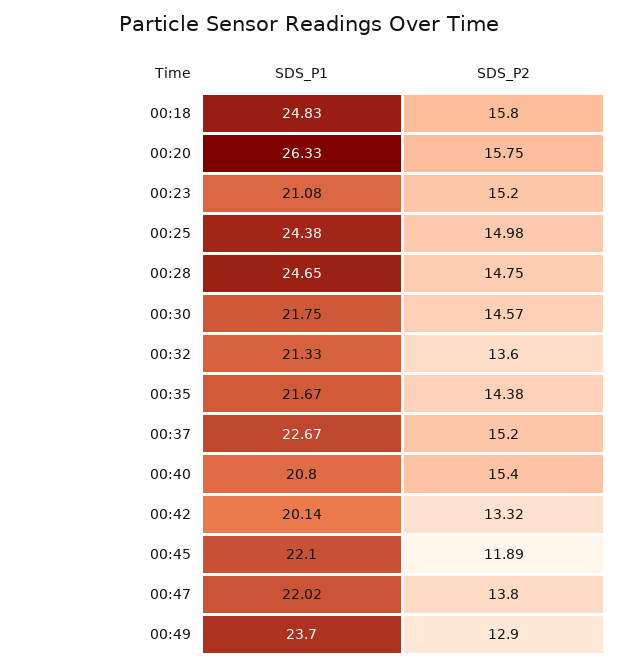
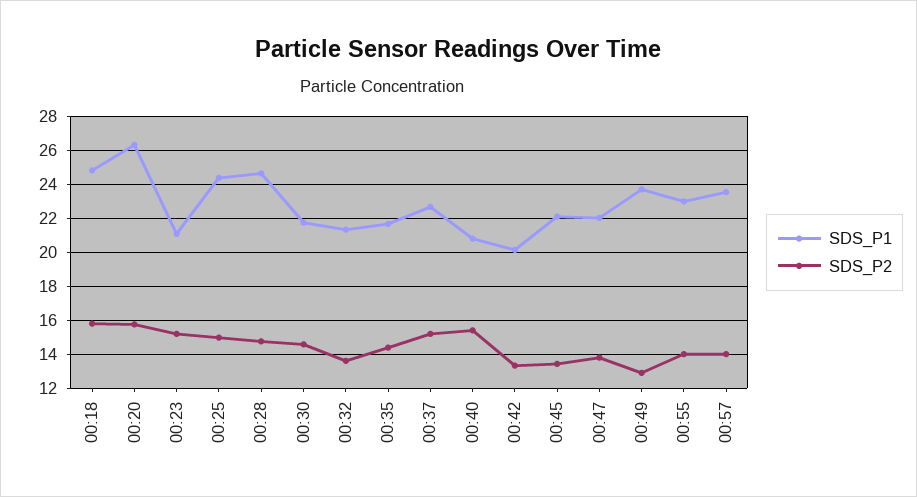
SDS_P2, 00:45: 11.89 -> 13.5
SDS_P1, 00:55: none -> 23
SDS_P2, 00:55: none -> 14
SDS_P1, 00:57: none -> 23.5
SDS_P2, 00:57: none -> 14

